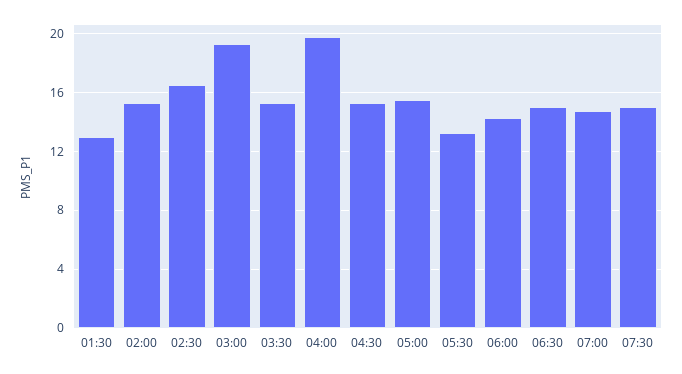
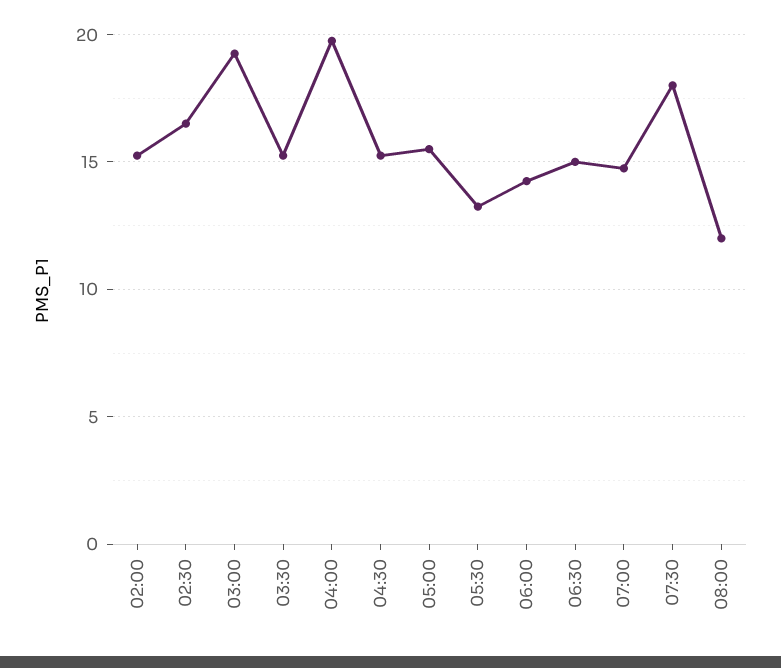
01:30: 13 -> none
07:30: 15 -> 18
08:00: none -> 12

